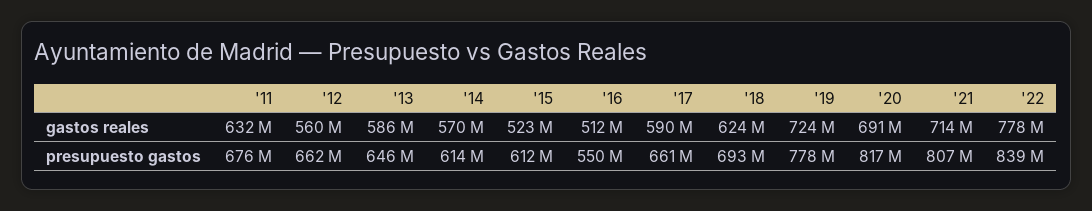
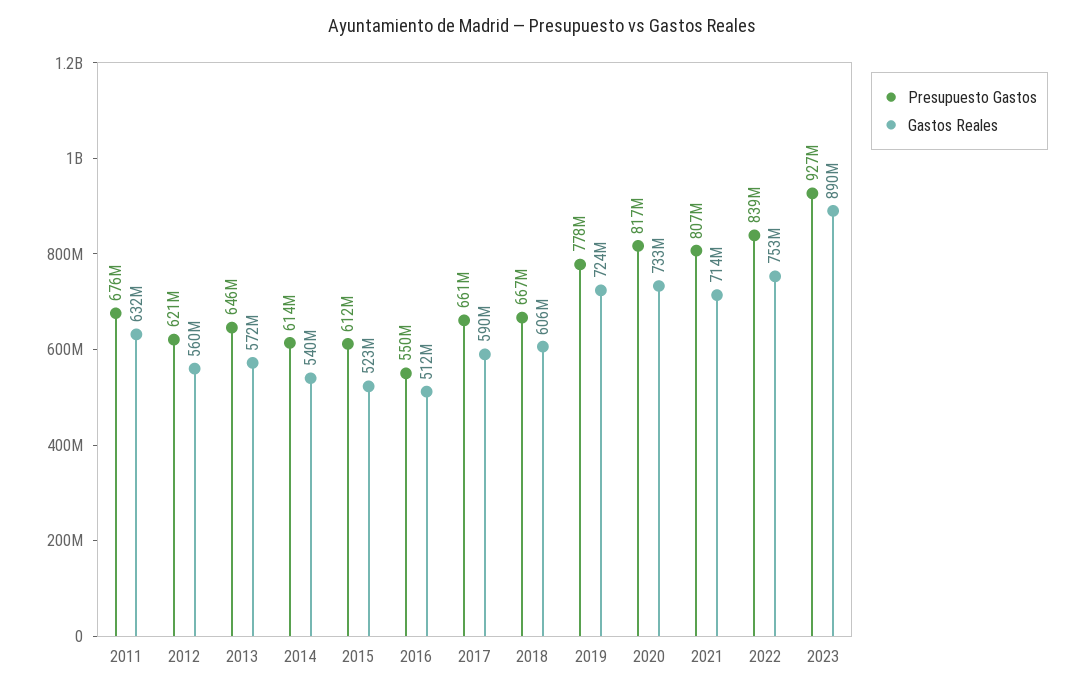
gastos reales, '13: 586000000 -> 572000000
gastos reales, '14: 570000000 -> 540000000
gastos reales, '18: 624000000 -> 606000000
gastos reales, '20: 691000000 -> 733000000
gastos reales, '22: 778000000 -> 753000000
presupuesto gastos, '12: 662000000 -> 621000000
presupuesto gastos, '18: 693000000 -> 667000000
presupuesto gastos, 2023: none -> 927000000
gastos reales, 2023: none -> 890000000

